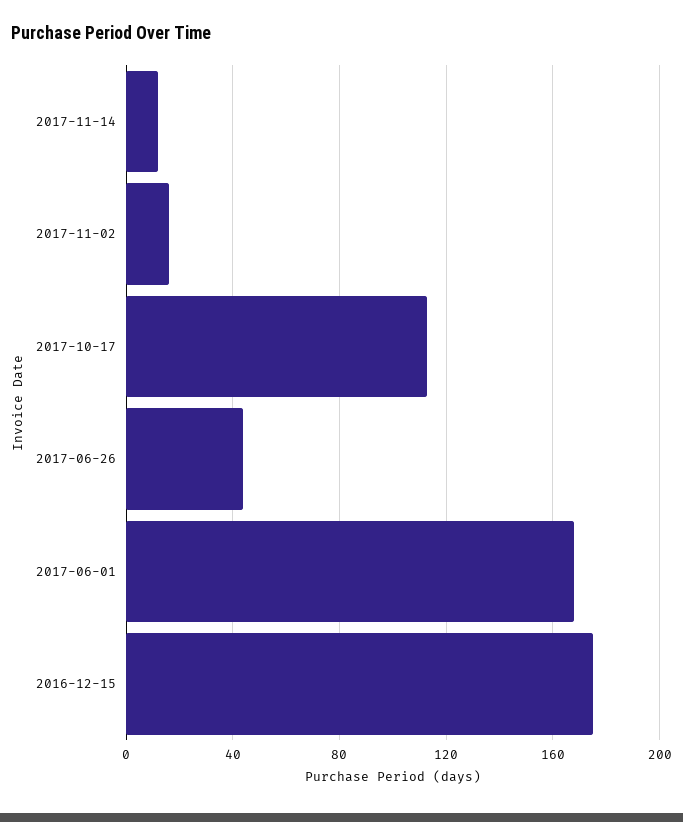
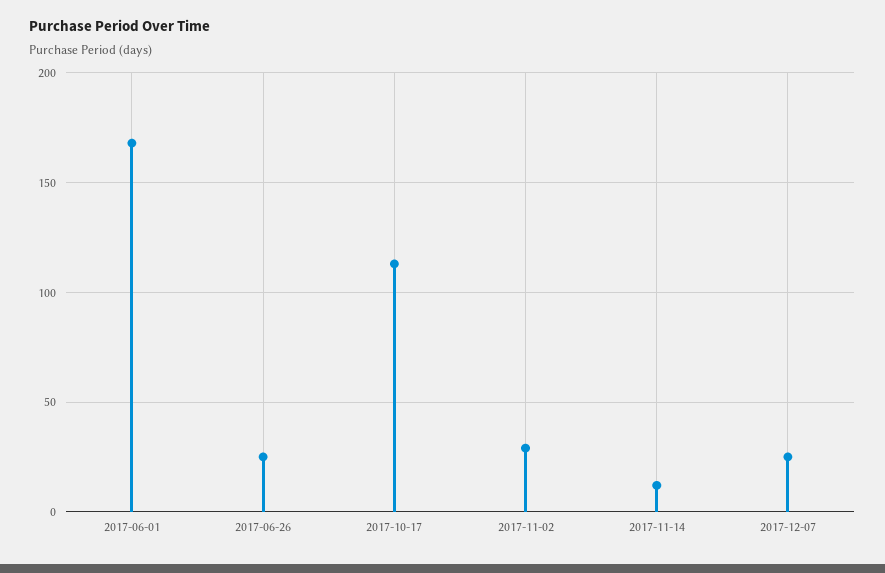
2017-11-02: 15 -> 30
2017-06-26: 45 -> 25
2016-12-15: 175 -> none
2017-12-07: none -> 25

